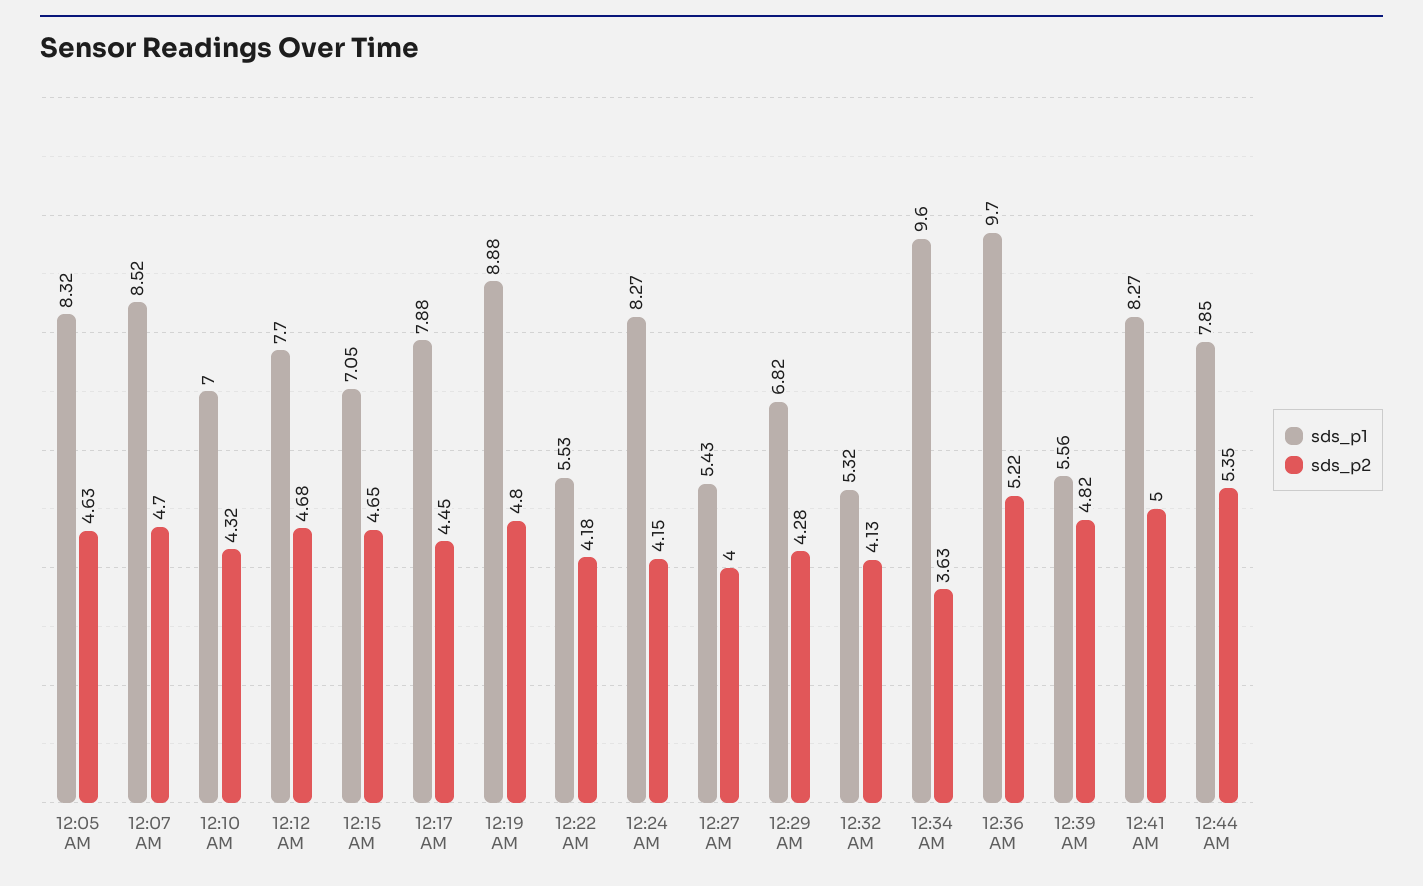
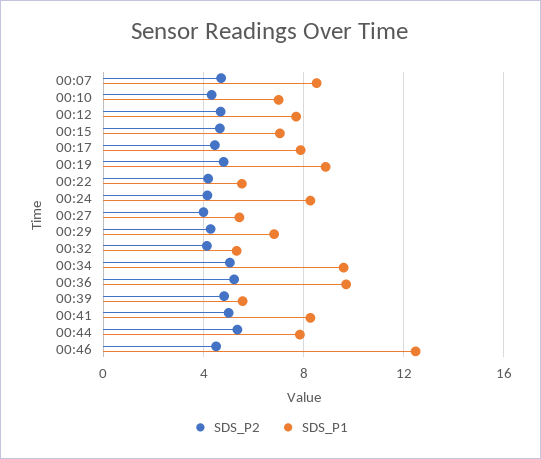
sds_p1, 12:05 AM: 8.32 -> none
sds_p2, 12:05 AM: 4.63 -> none
sds_p2, 12:34 AM: 3.63 -> 5
sds_p2, 00:46: none -> 4.5
sds_p1, 00:46: none -> 12.5

